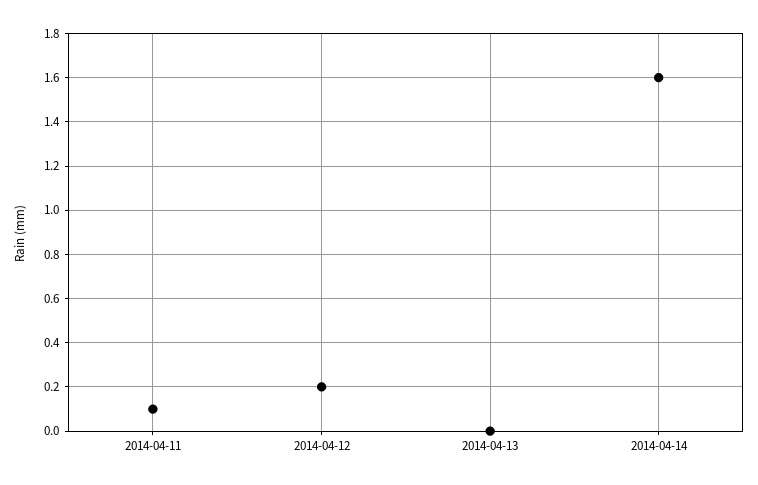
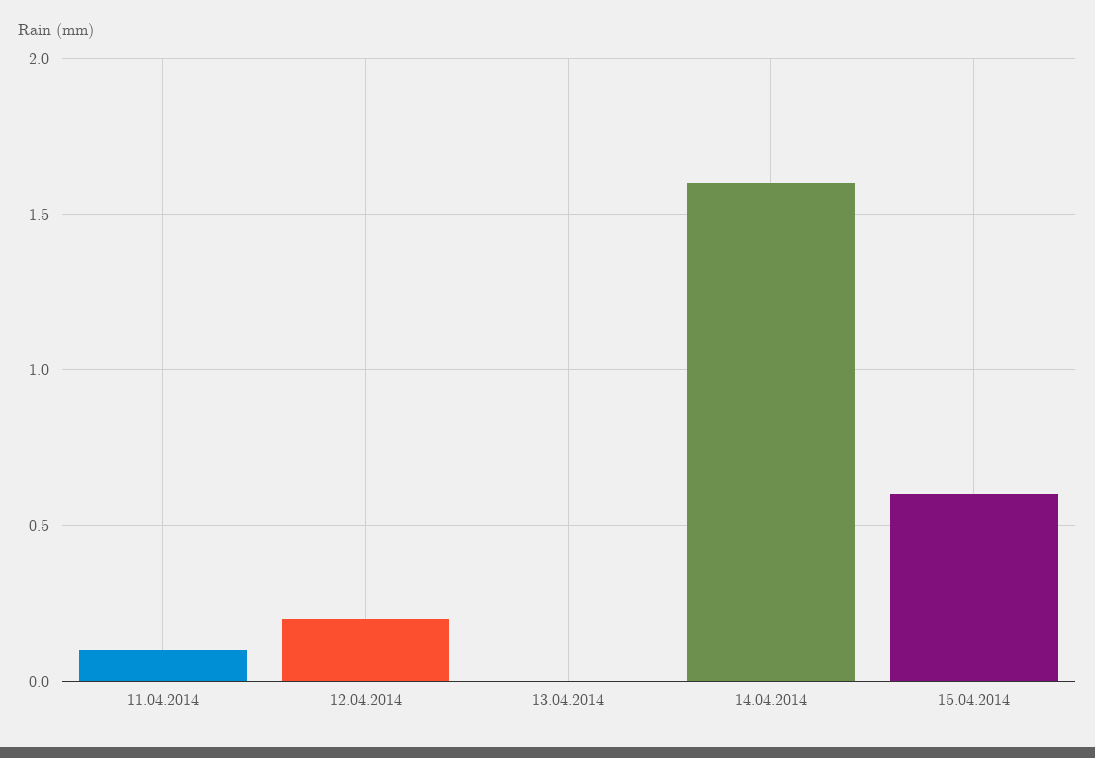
15.04.2014: none -> 0.6

